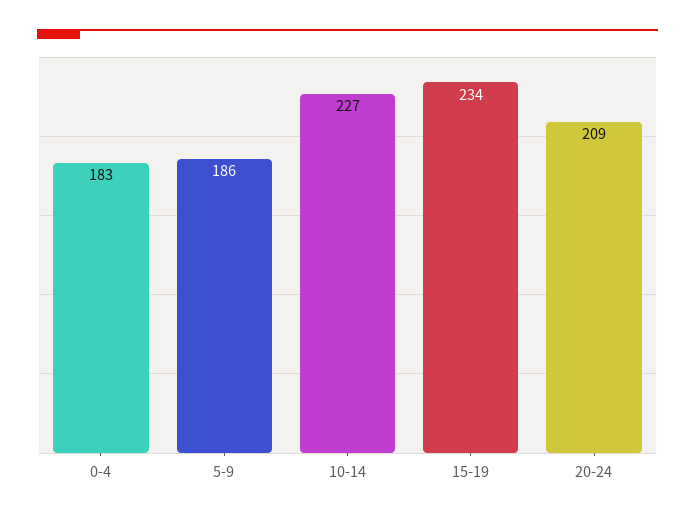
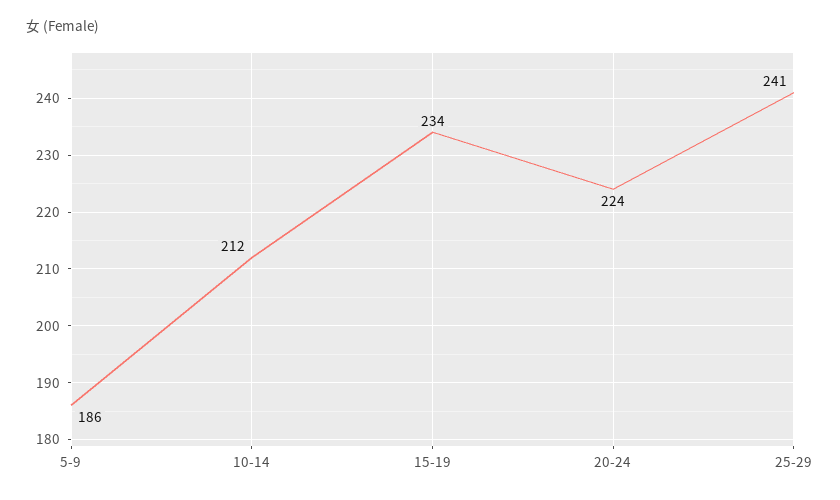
0-4: 183 -> none
10-14: 227 -> 212
20-24: 209 -> 224
25-29: none -> 241

